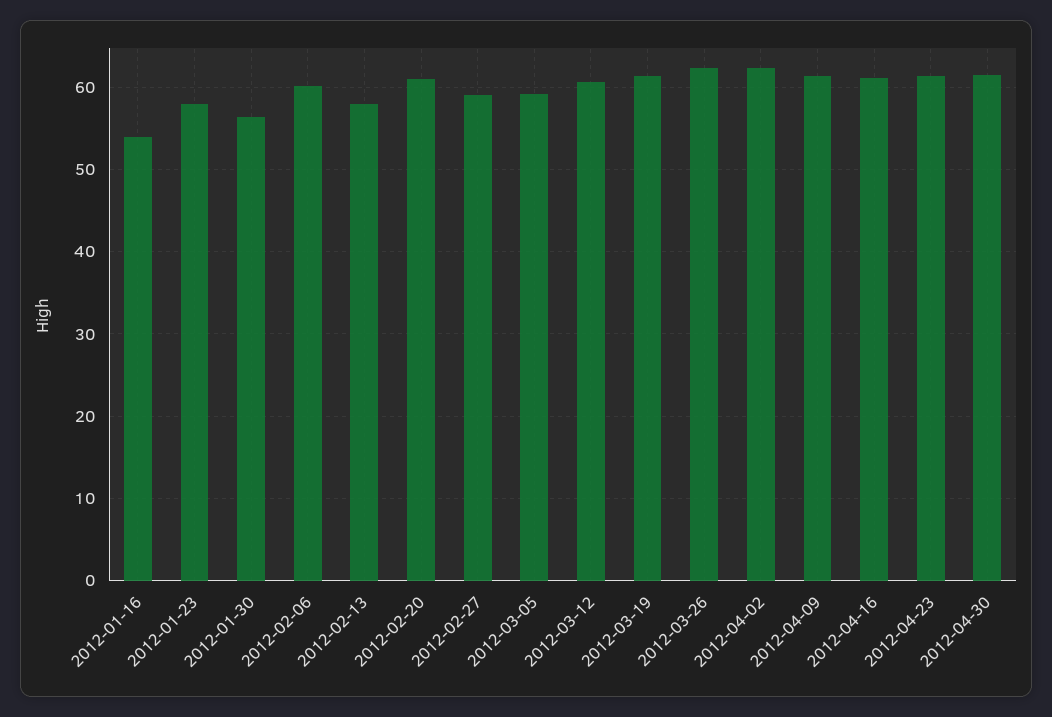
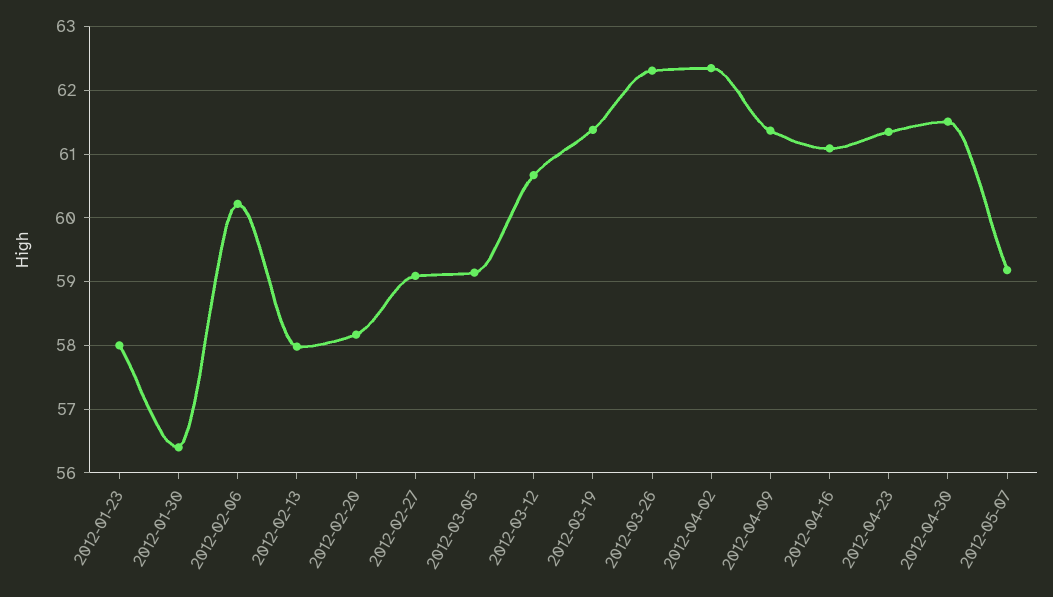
2012-01-16: 54 -> none
2012-02-20: 61 -> 58.2
2012-05-07: none -> 59.2

